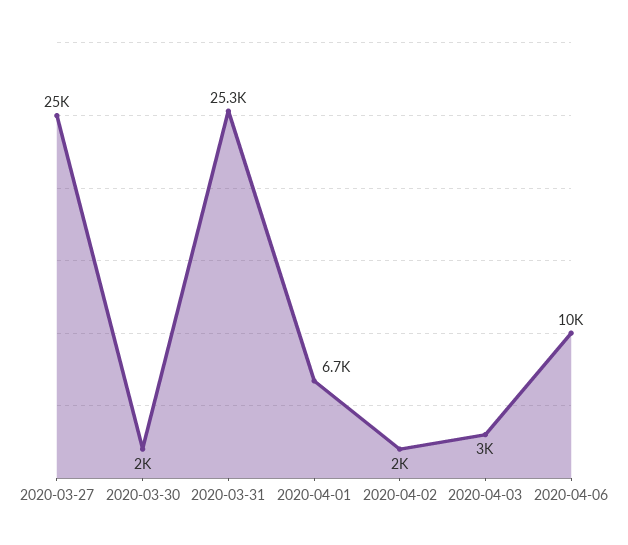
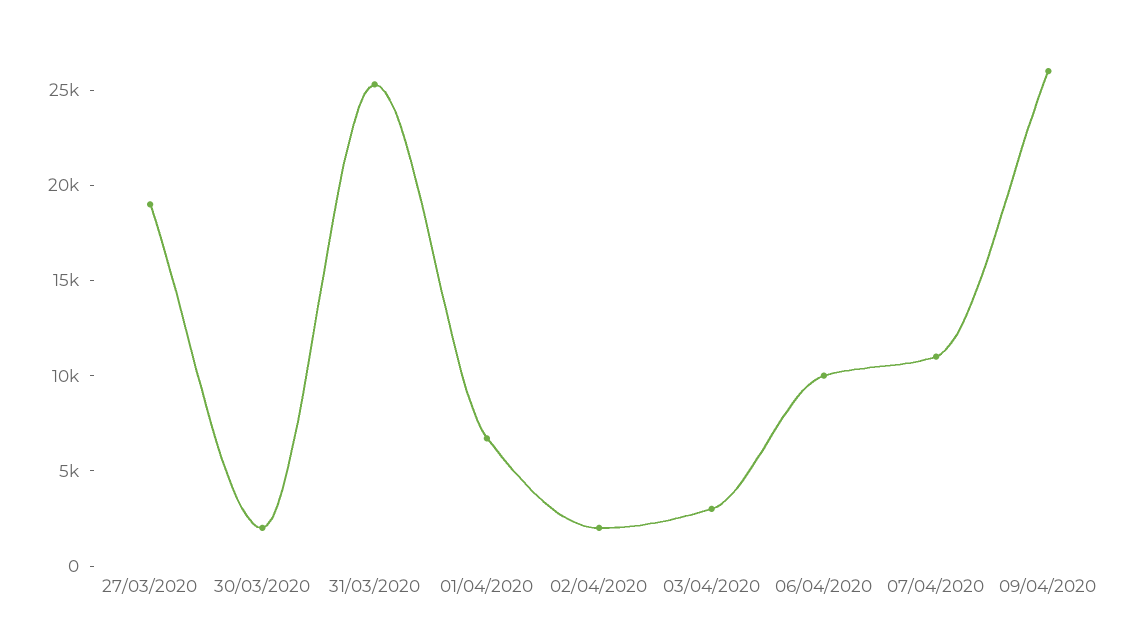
2020-03-27: 25000 -> 19000
07/04/2020: none -> 11000
09/04/2020: none -> 26000

